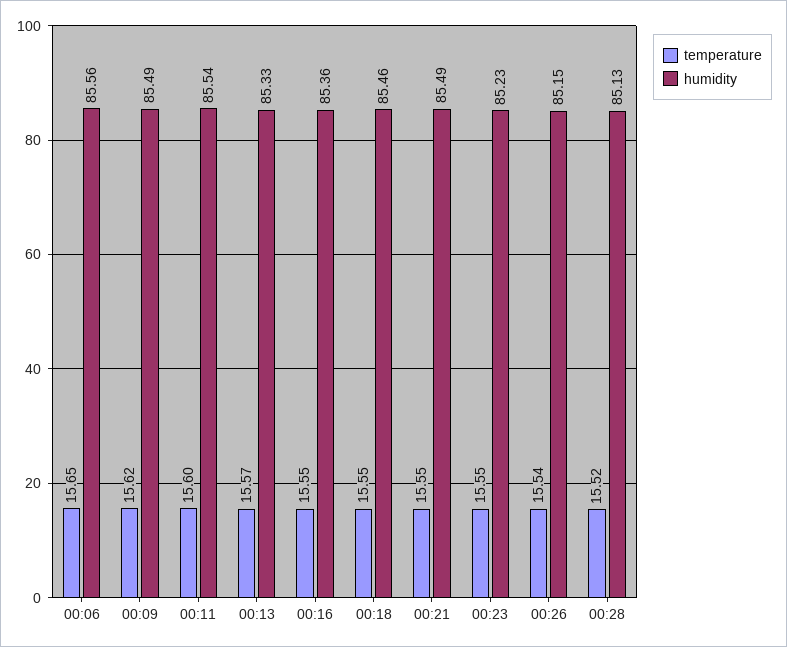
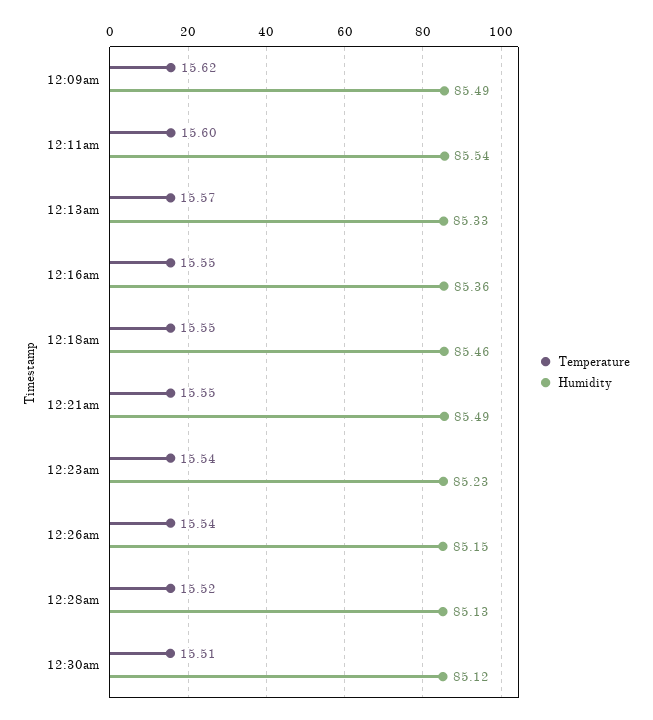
temperature, 00:06: 15.65 -> none
humidity, 00:06: 85.56 -> none
temperature, 00:23: 15.55 -> 15.54
temperature, 12:30am: none -> 15.51
humidity, 12:30am: none -> 85.12

